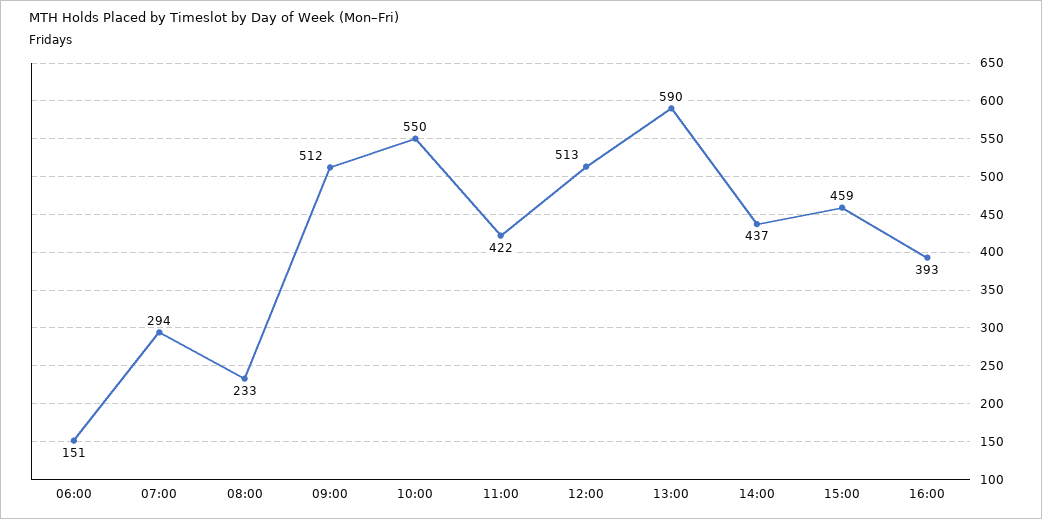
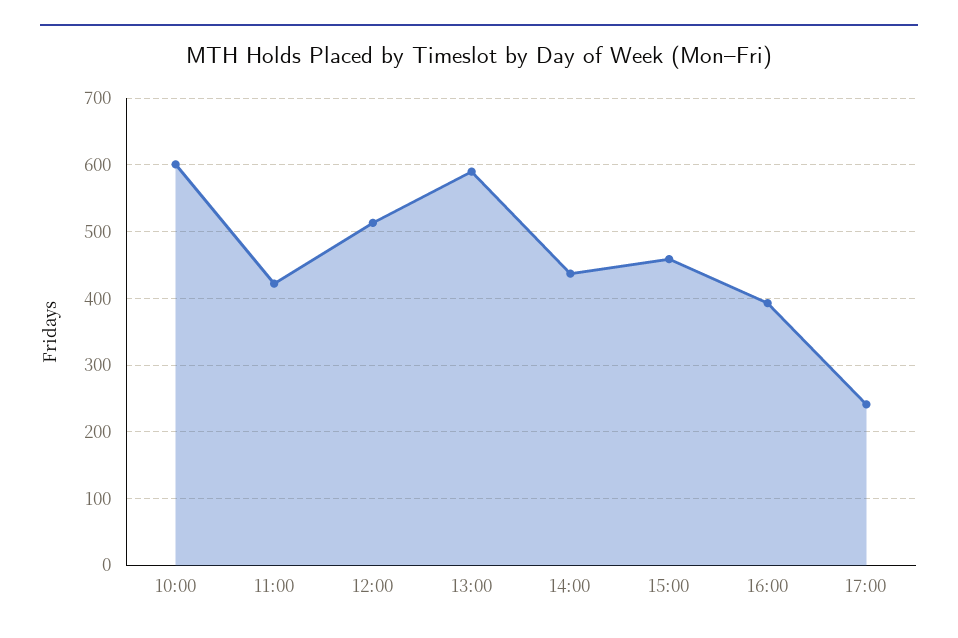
06:00: 151 -> none
07:00: 294 -> none
08:00: 233 -> none
09:00: 512 -> none
10:00: 550 -> 600
17:00: none -> 240

